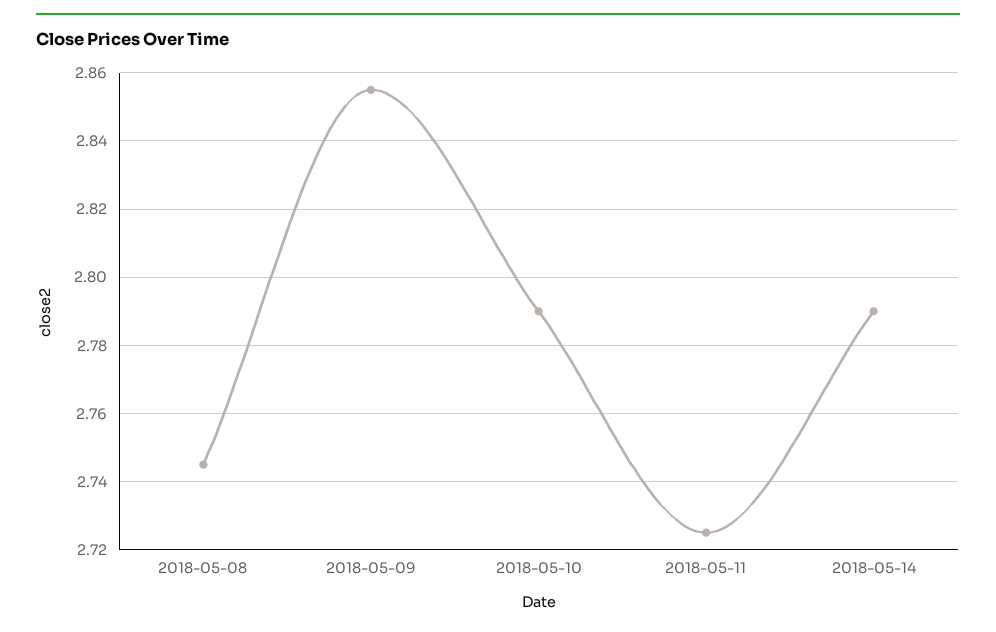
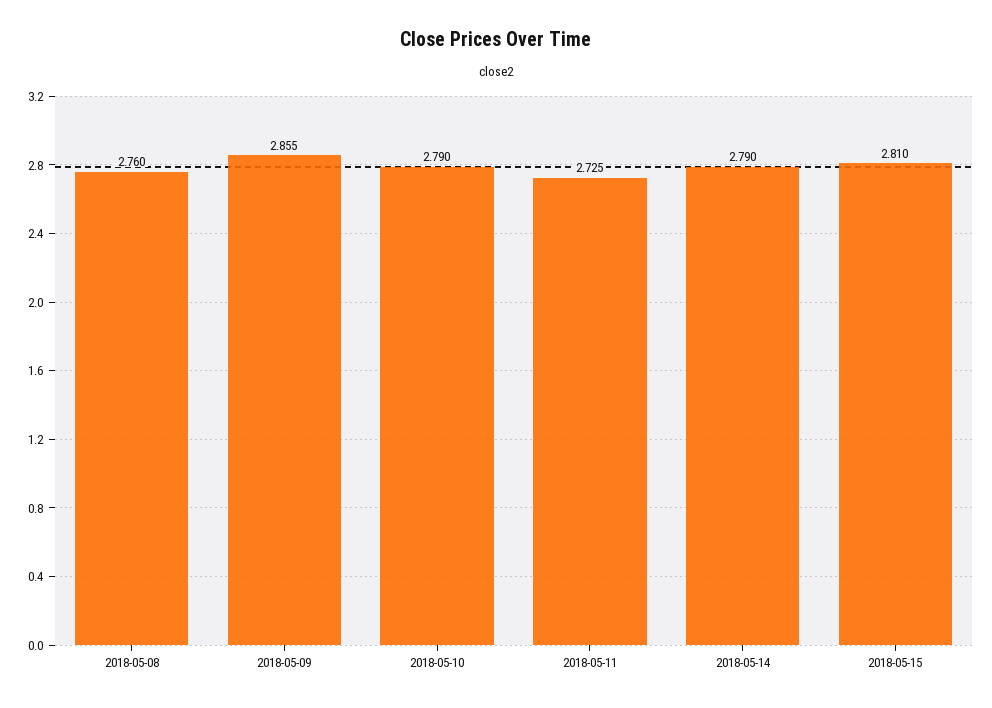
2018-05-08: 2.745 -> 2.76
2018-05-15: none -> 2.81

